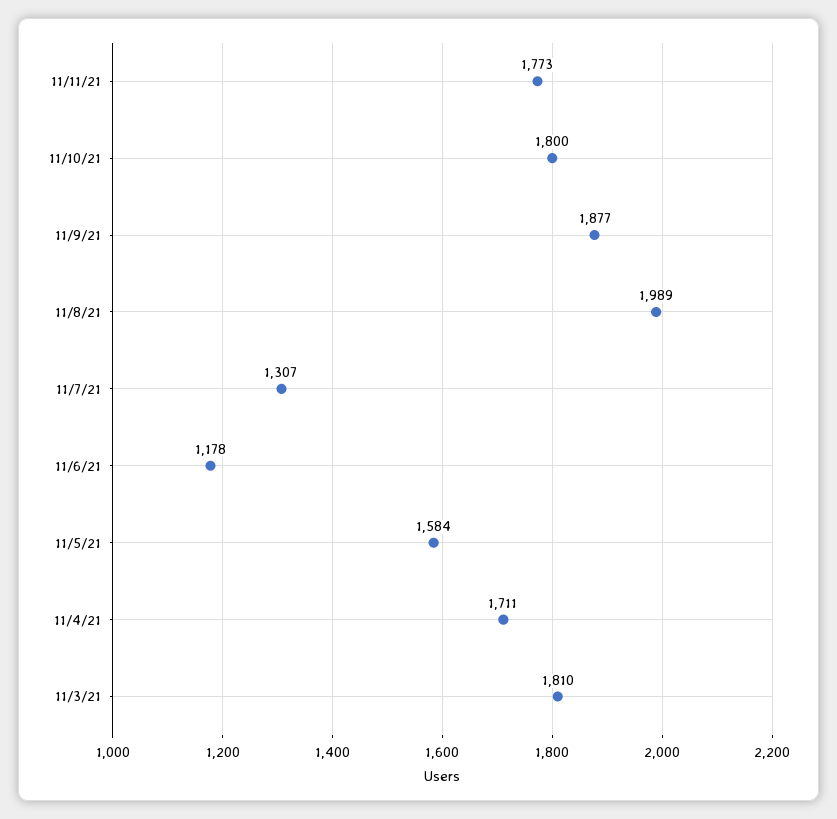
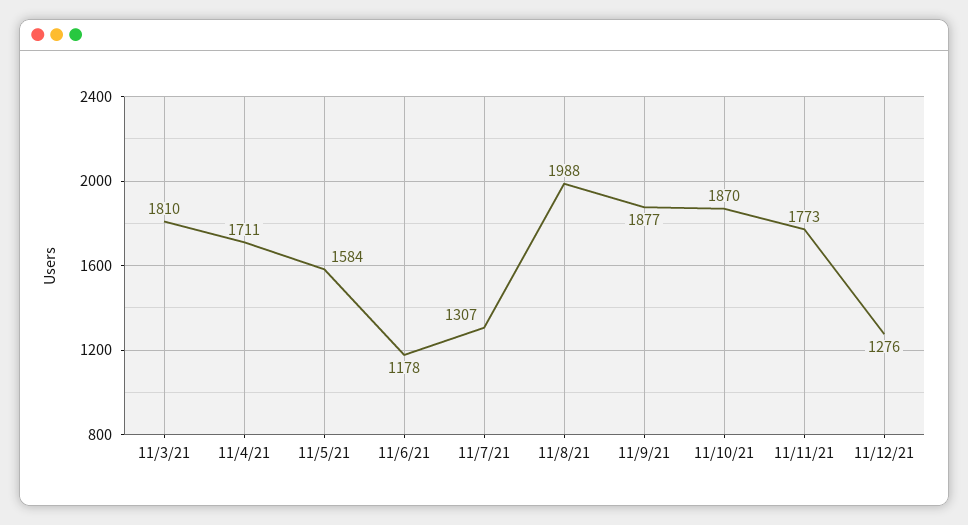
11/10/21: 1800 -> 1870
11/8/21: 1989 -> 1988
11/12/21: none -> 1276

